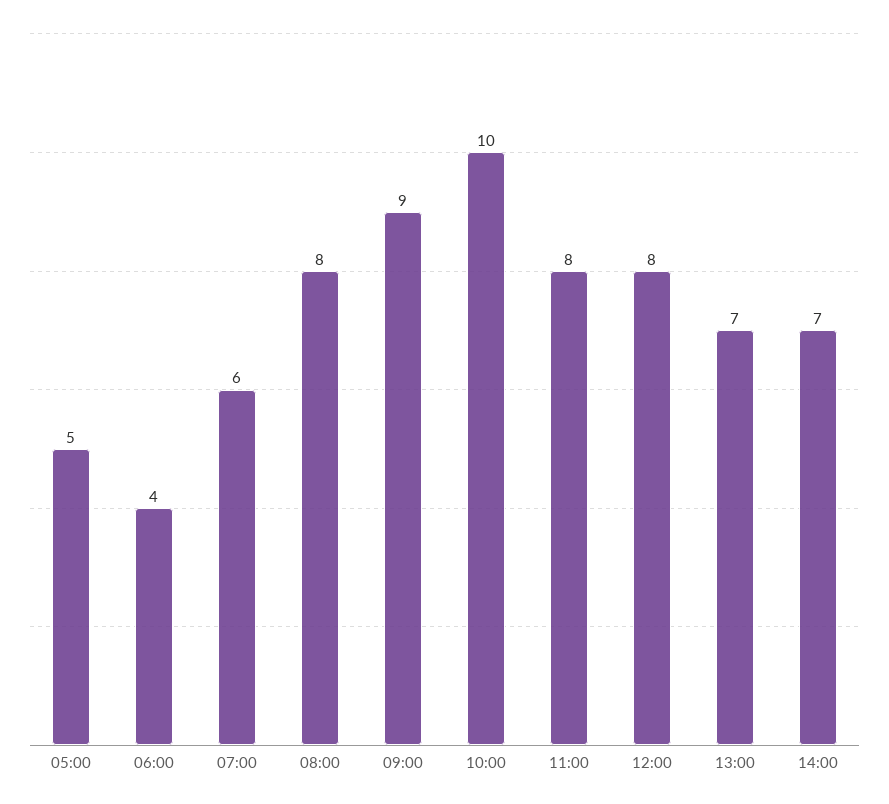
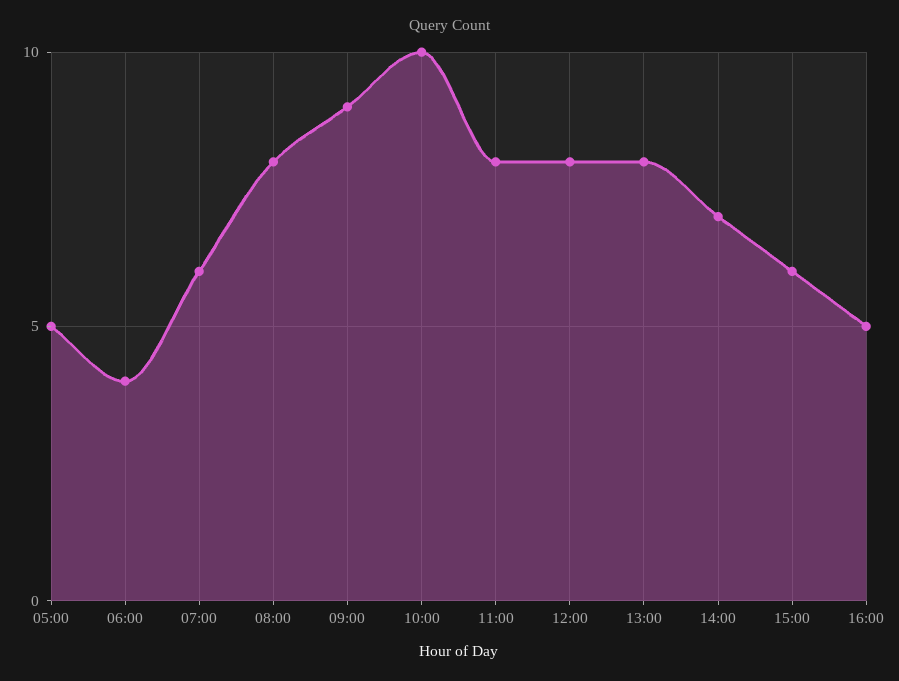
13:00: 7 -> 8
15:00: none -> 6
16:00: none -> 5

